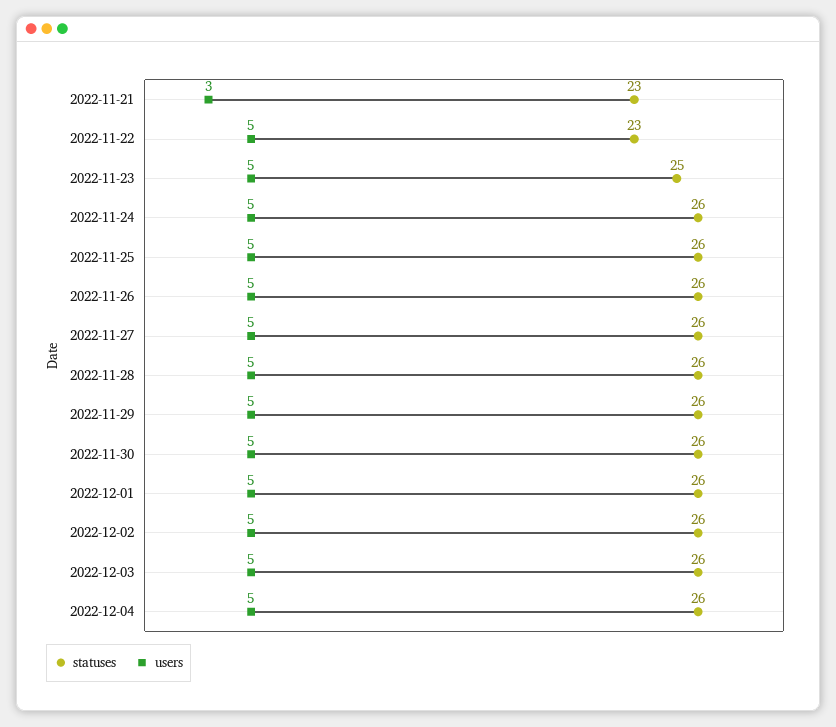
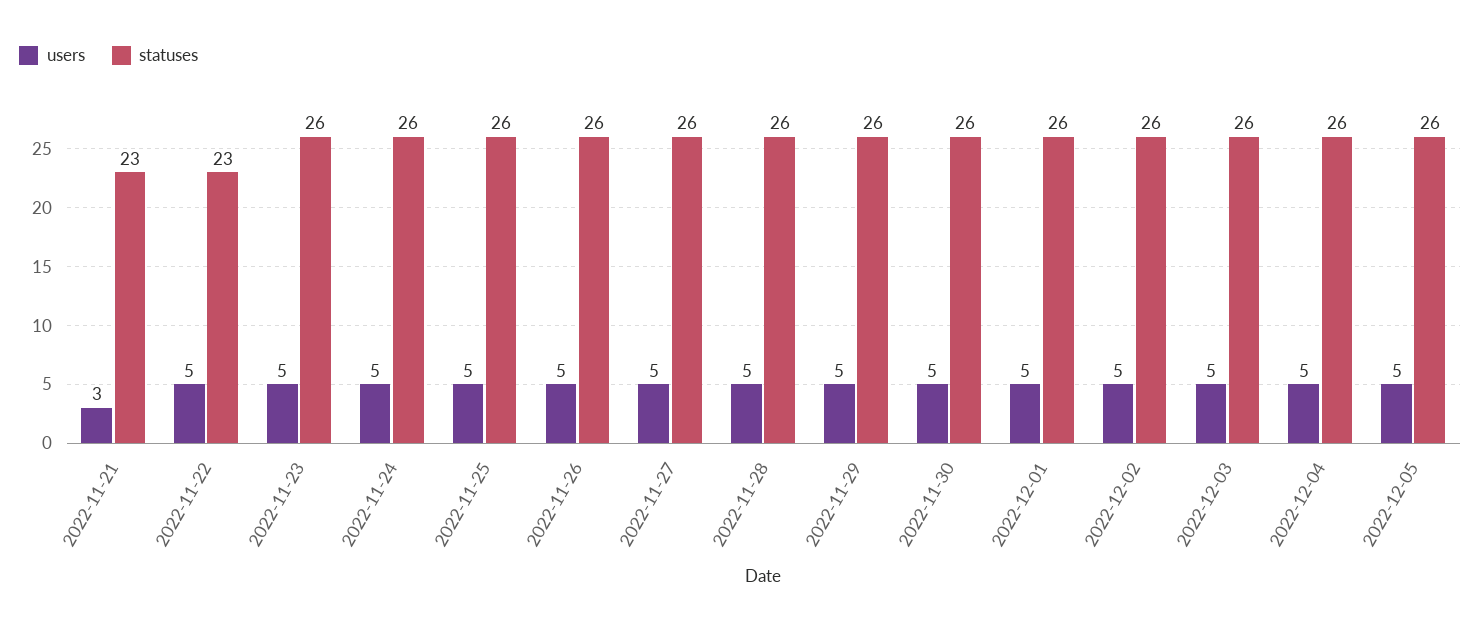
statuses, 2022-11-23: 25 -> 26
users, 2022-12-05: none -> 5
statuses, 2022-12-05: none -> 26

